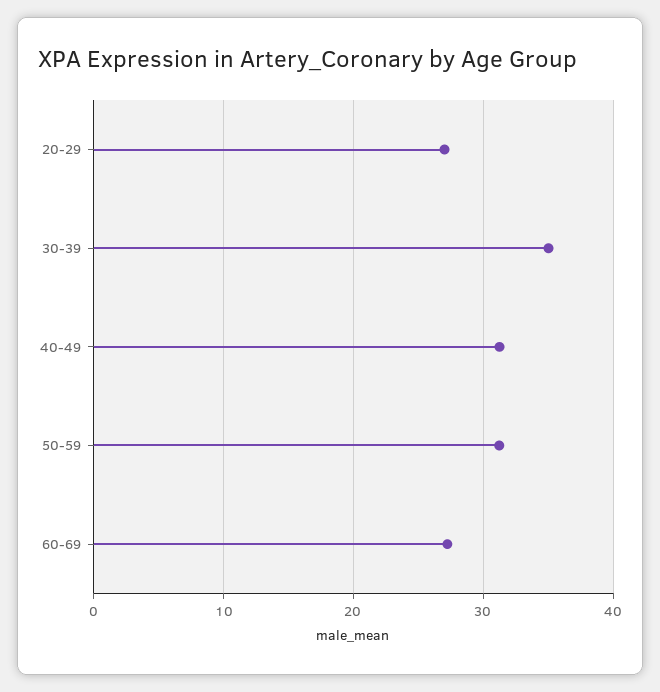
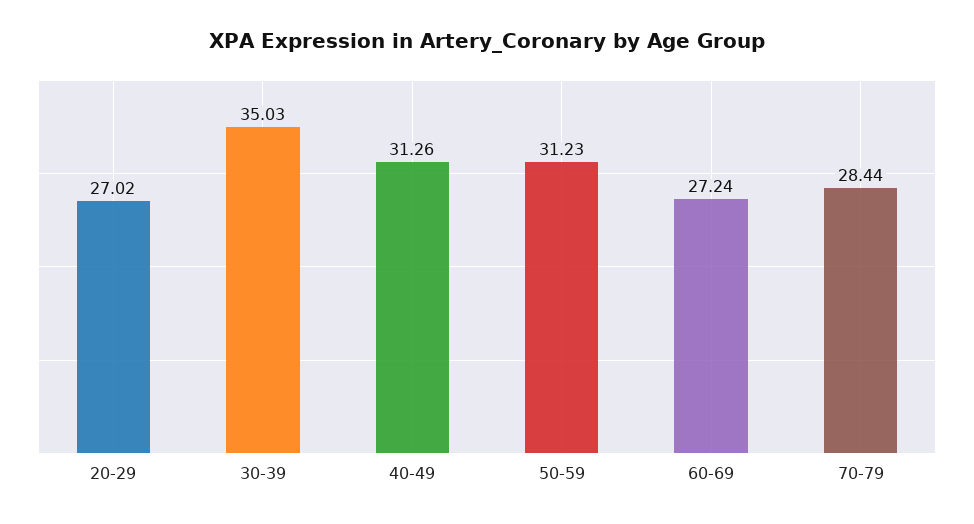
70-79: none -> 28.44

